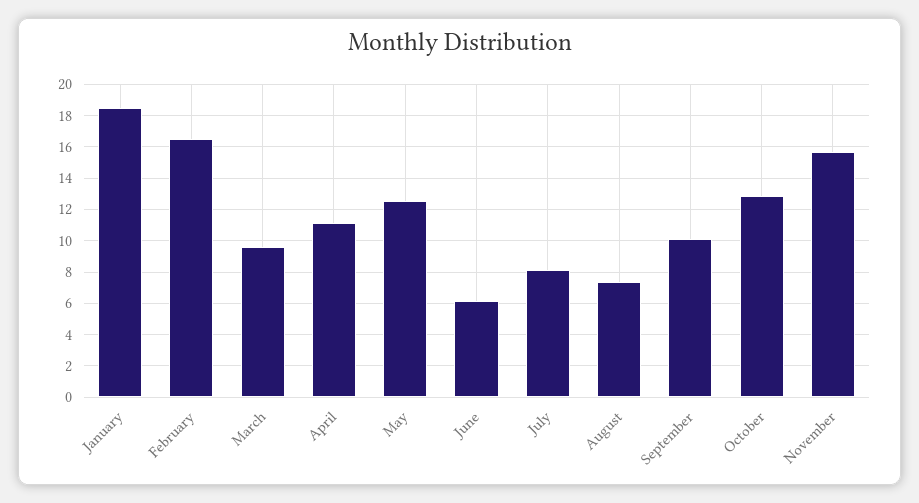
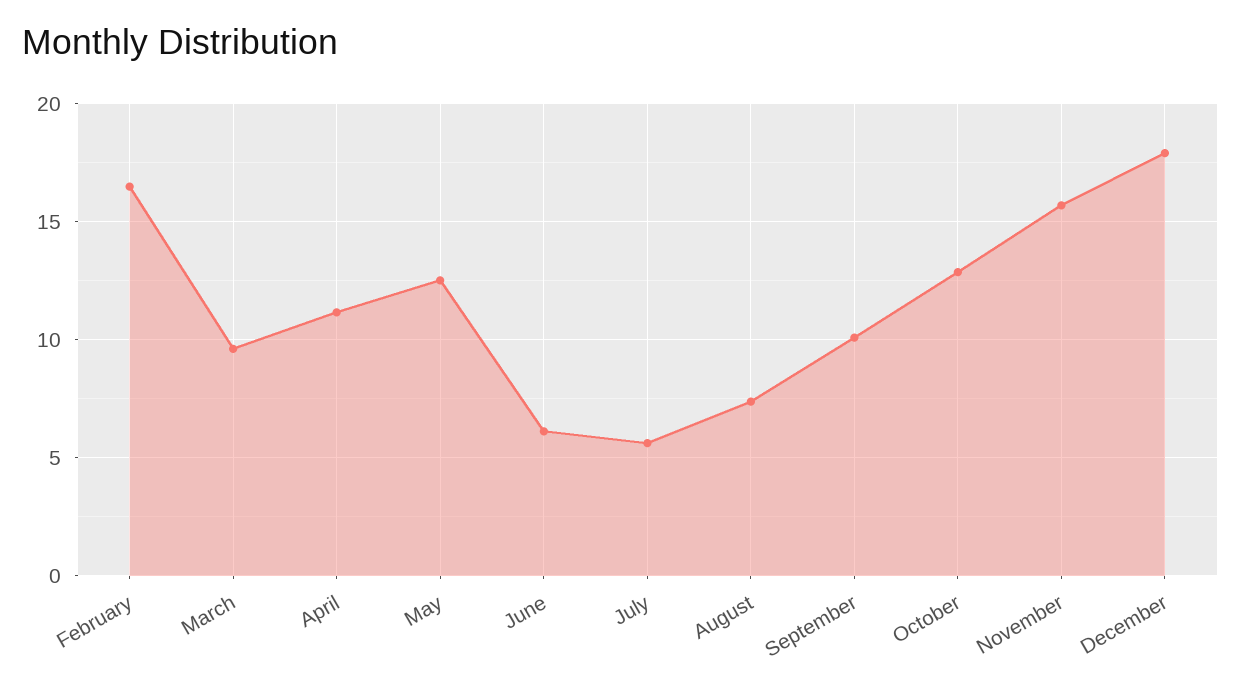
January: 18.5 -> none
July: 8 -> 5.5
December: none -> 18

